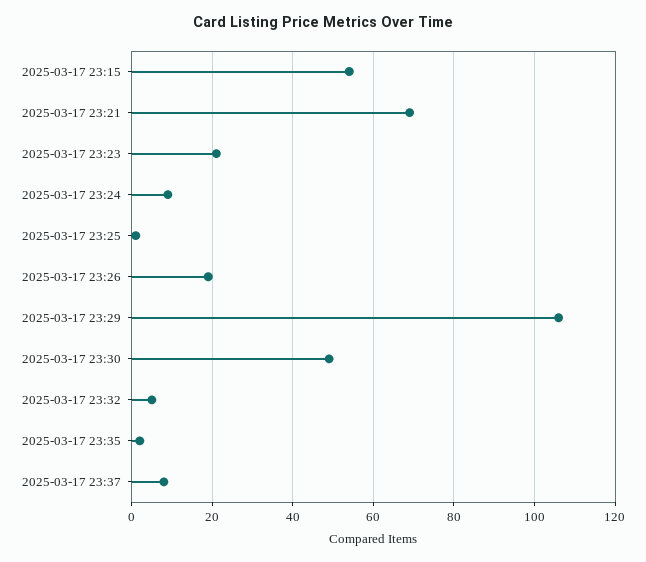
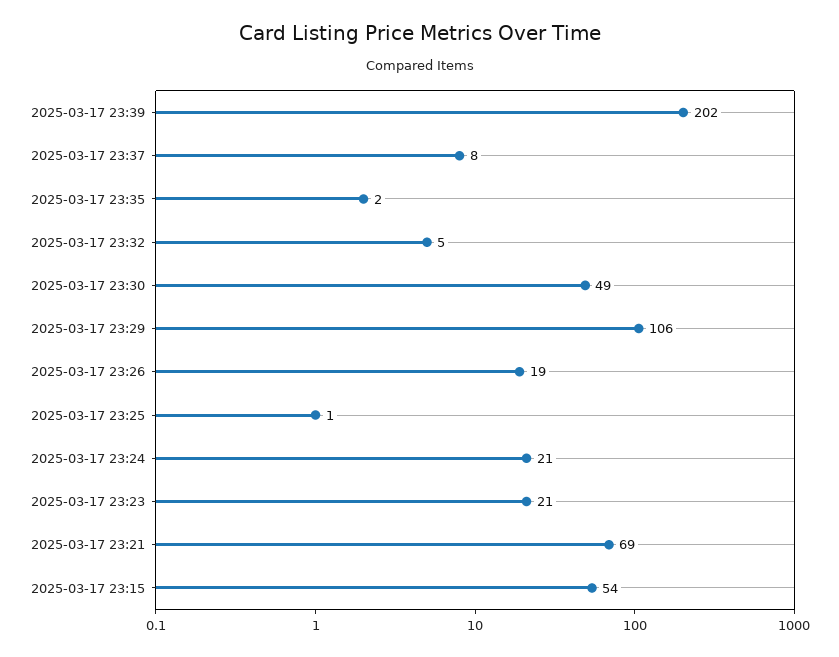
2025-03-17 23:24: 10 -> 21
2025-03-17 23:39: none -> 202

